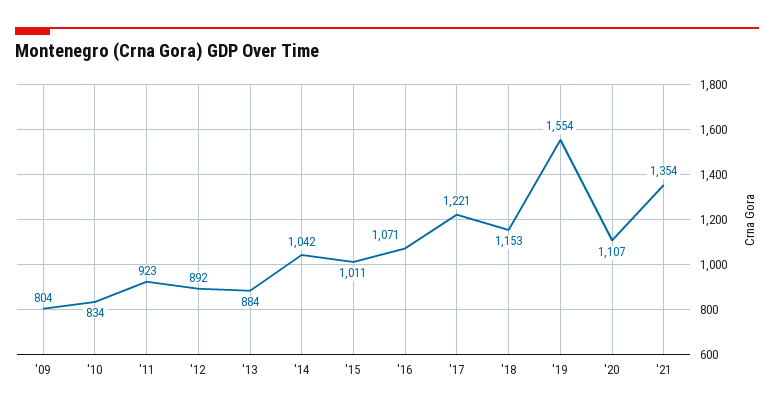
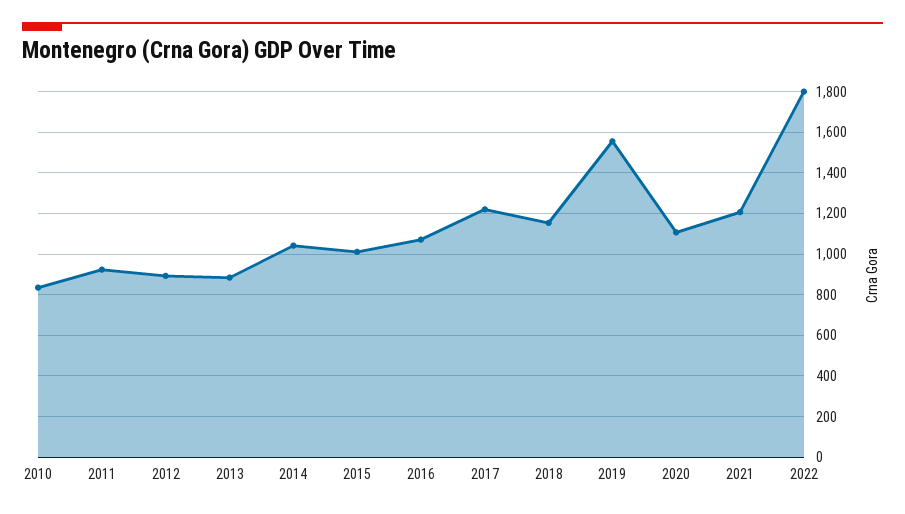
'09: 804 -> none
'21: 1354 -> 1200
2022: none -> 1800

